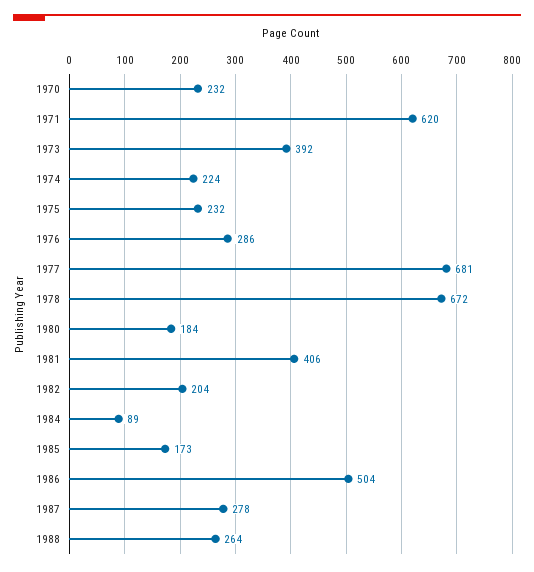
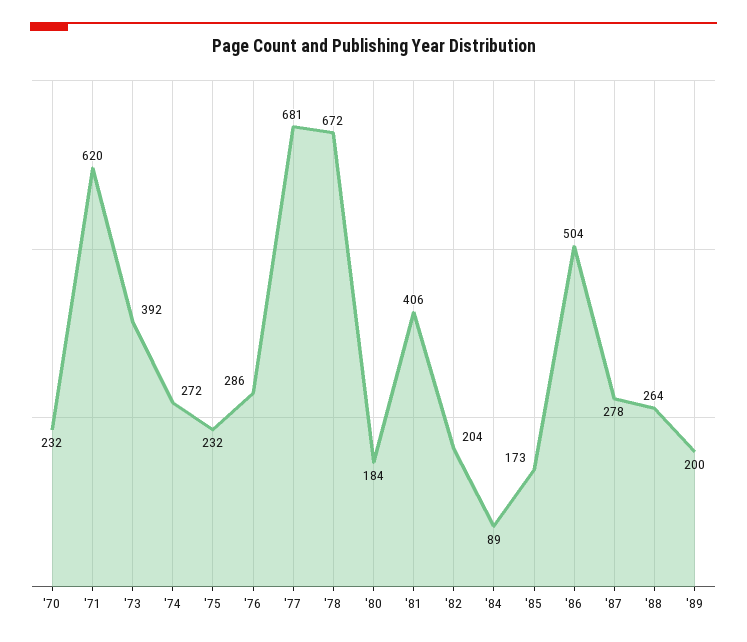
1974: 224 -> 272
'89: none -> 200

